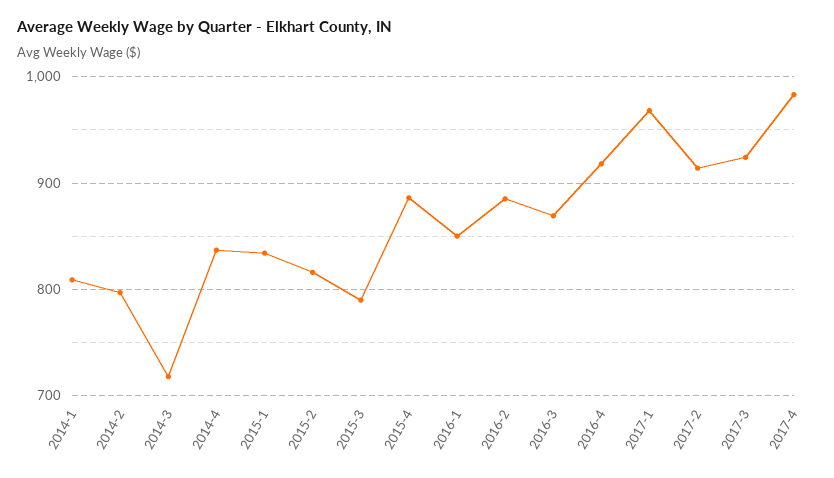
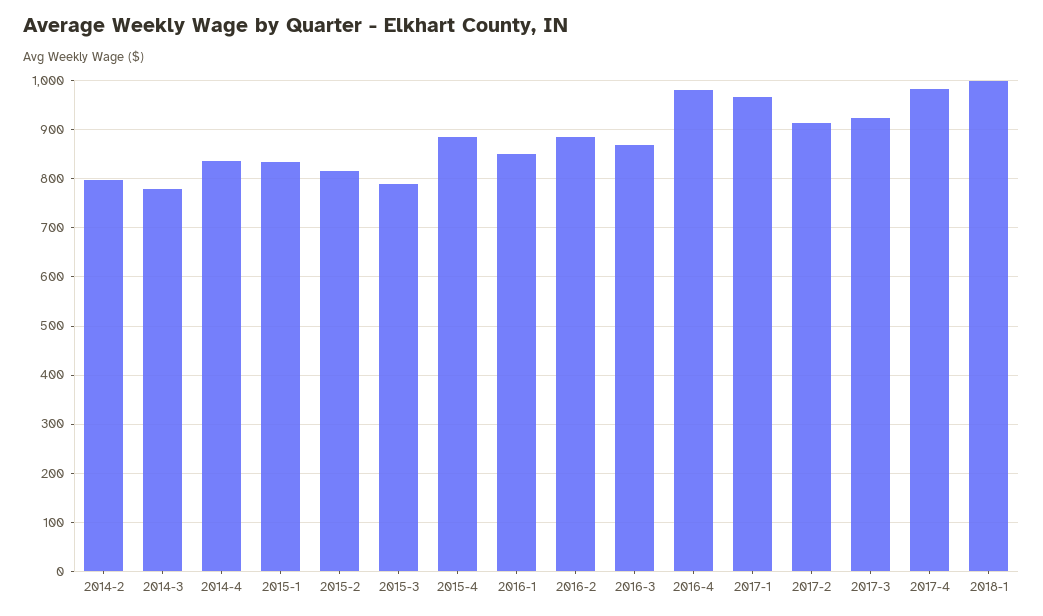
2014-1: 810 -> none
2014-3: 720 -> 780
2016-4: 920 -> 980
2018-1: none -> 1000

